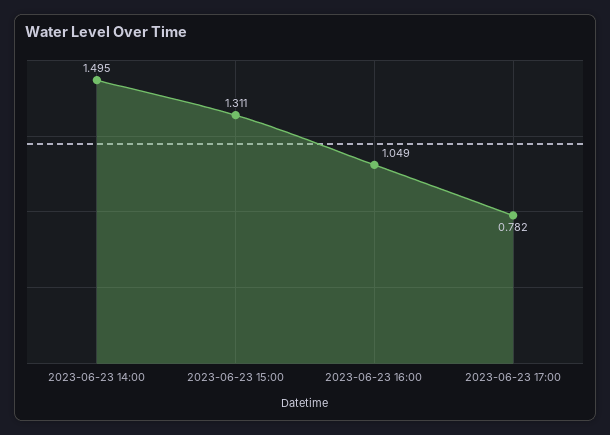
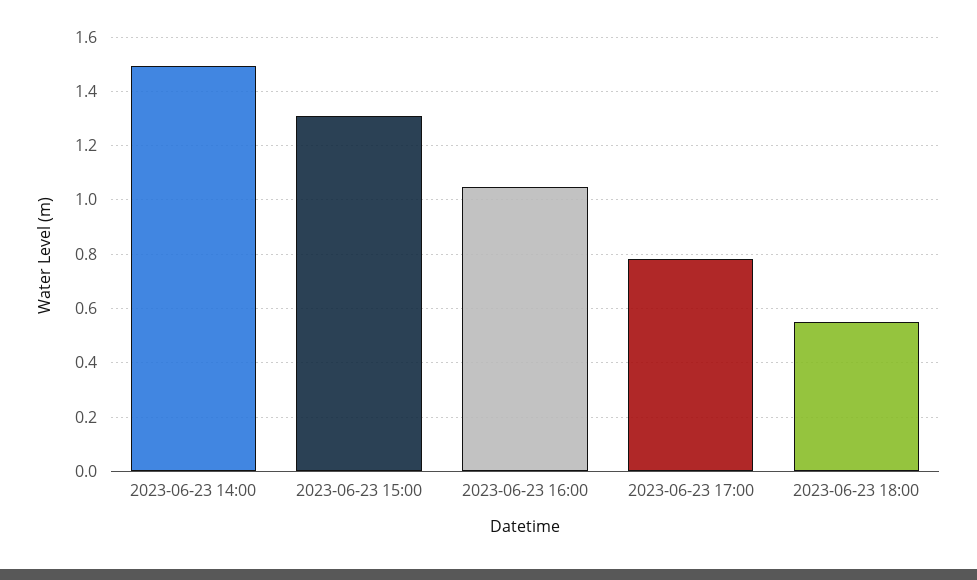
2023-06-23 18:00: none -> 0.55

